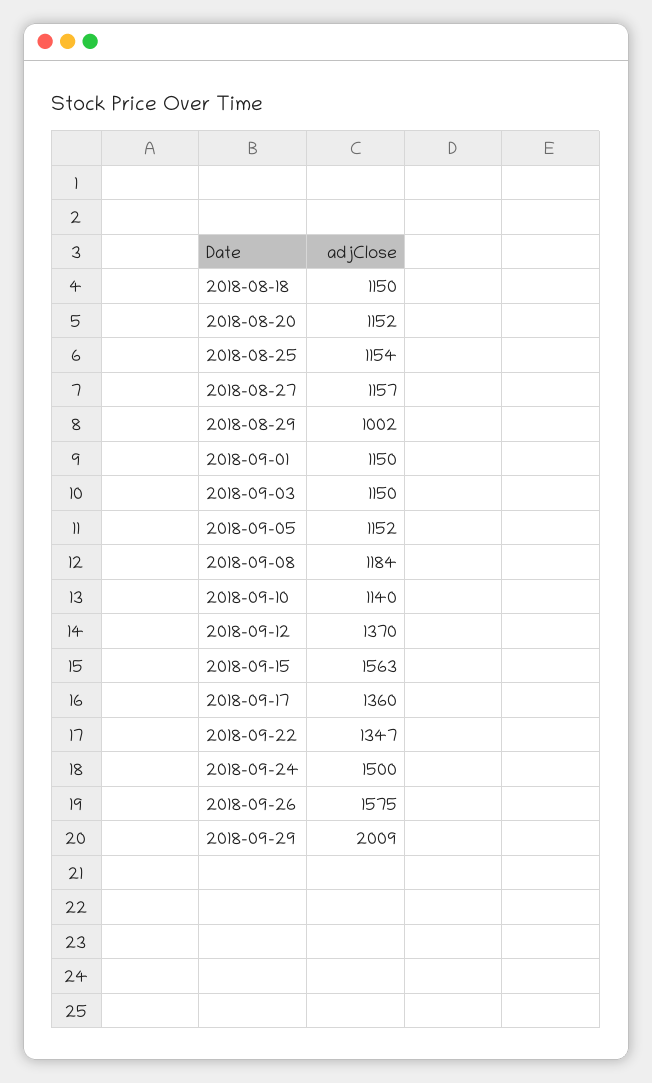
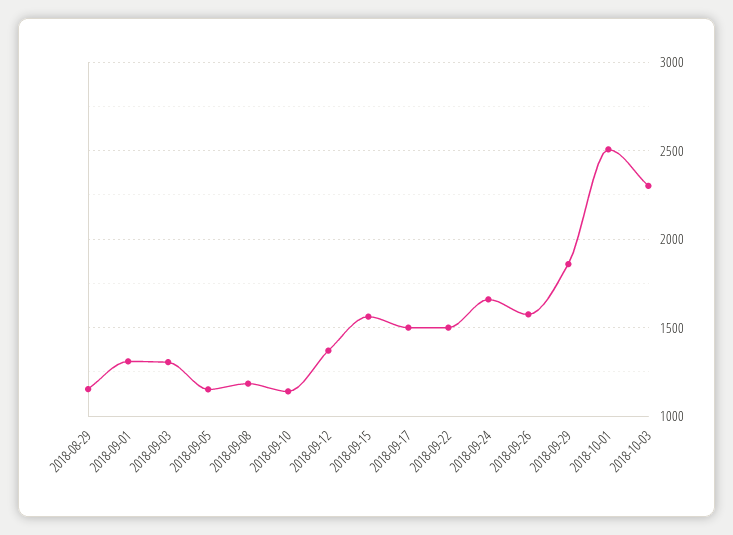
2018-08-18: 1150 -> none
2018-08-20: 1152 -> none
2018-08-25: 1154 -> none
2018-08-27: 1157 -> none
2018-08-29: 1002 -> 1150
2018-09-01: 1150 -> 1300
2018-09-03: 1150 -> 1300
2018-09-17: 1360 -> 1500
2018-09-22: 1347 -> 1500
2018-09-24: 1500 -> 1650
2018-09-29: 2009 -> 1850
2018-10-01: none -> 2500
2018-10-03: none -> 2300

